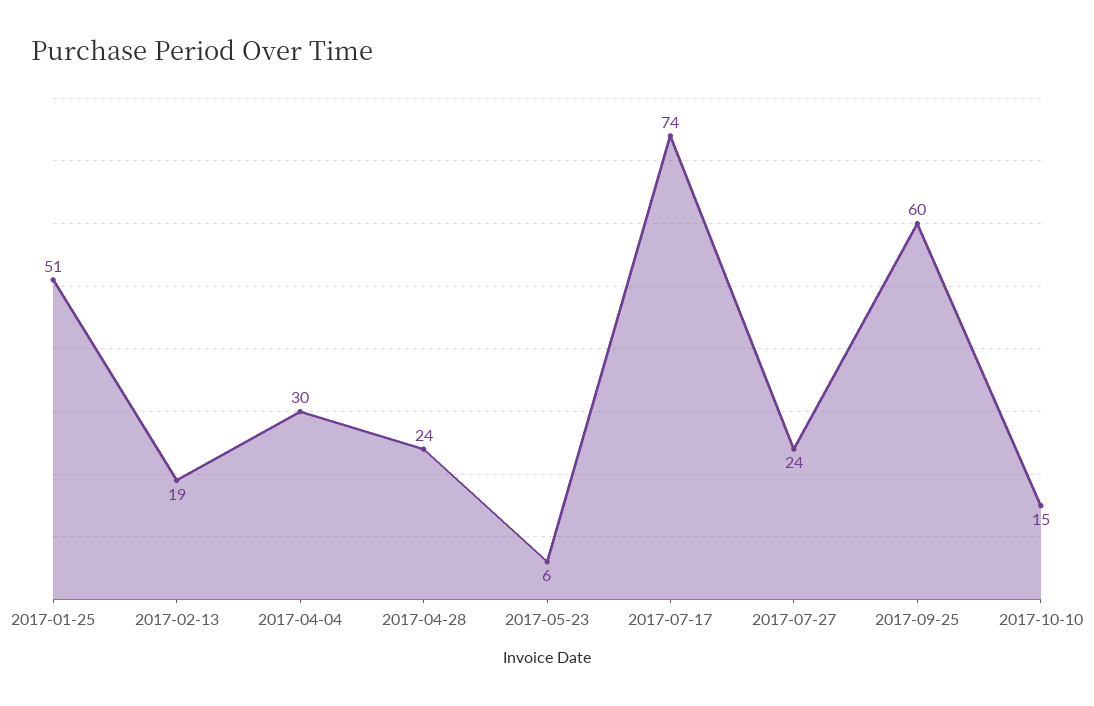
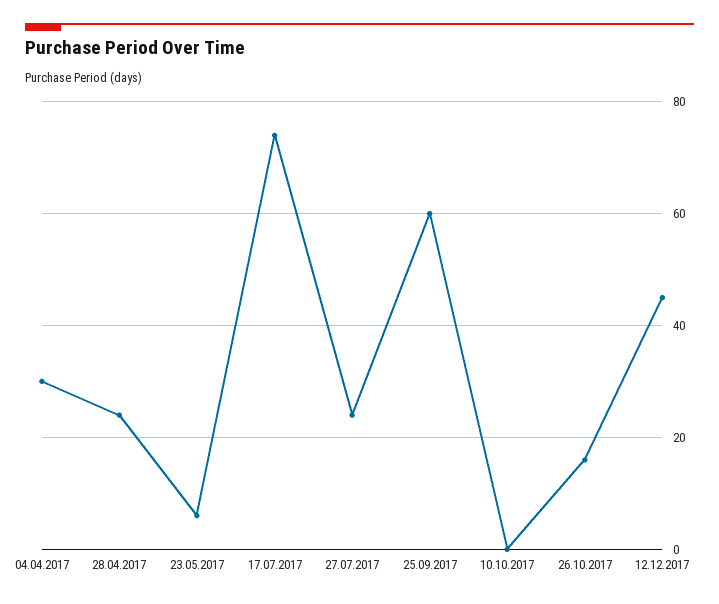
2017-01-25: 51 -> none
2017-02-13: 19 -> none
2017-10-10: 15 -> 0
26.10.2017: none -> 15
12.12.2017: none -> 45

